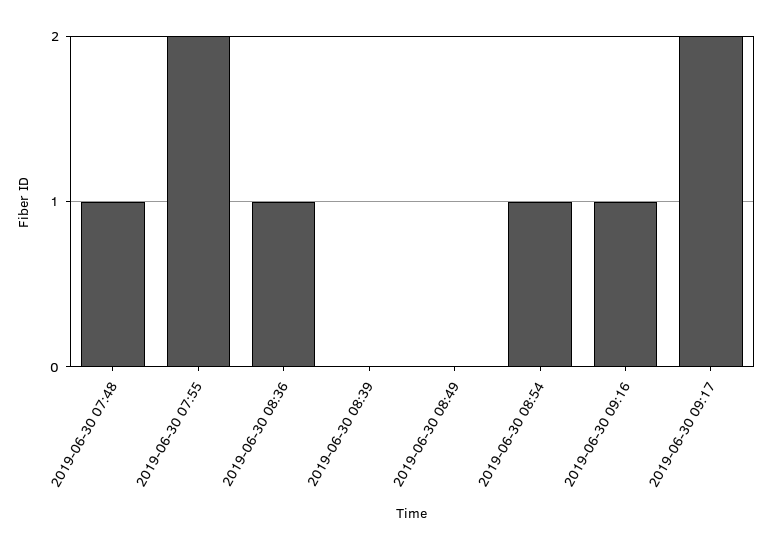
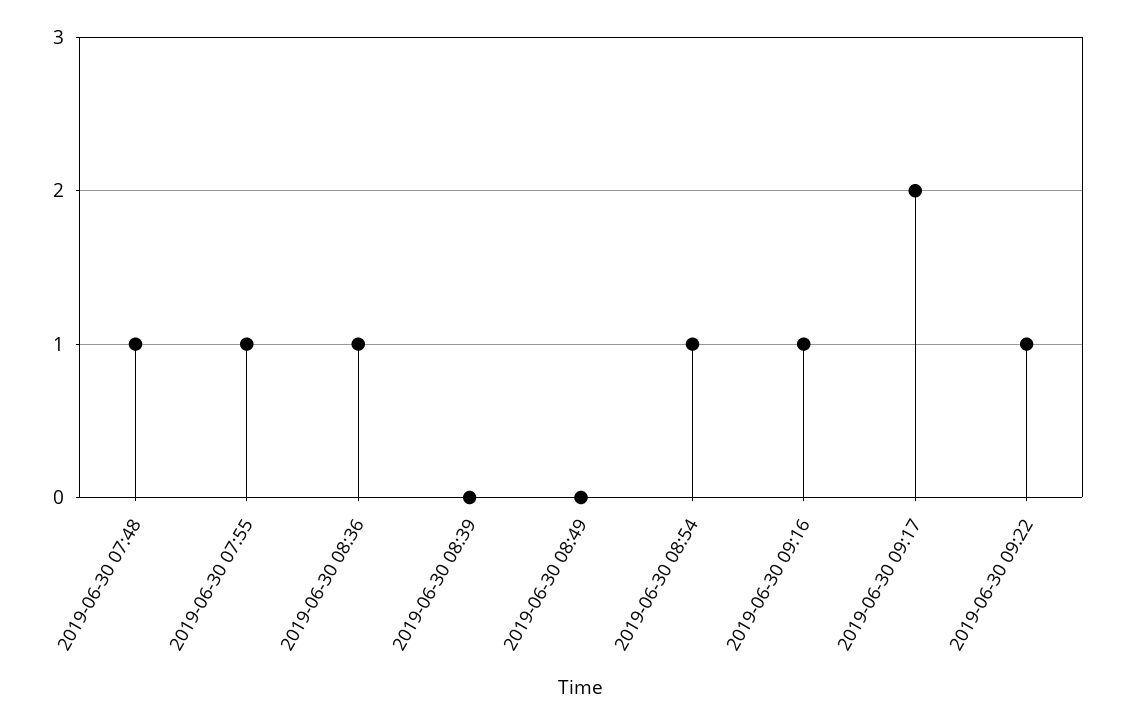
2019-06-30 07:55: 2 -> 1
2019-06-30 09:22: none -> 1

